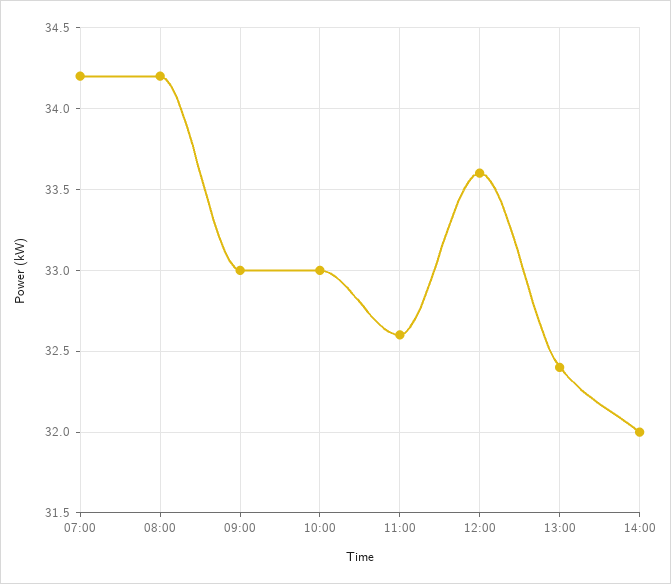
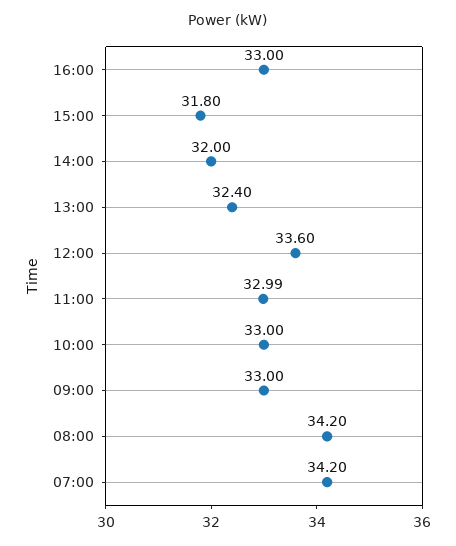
11:00: 32.6 -> 32.99
16:00: none -> 33
15:00: none -> 31.8

